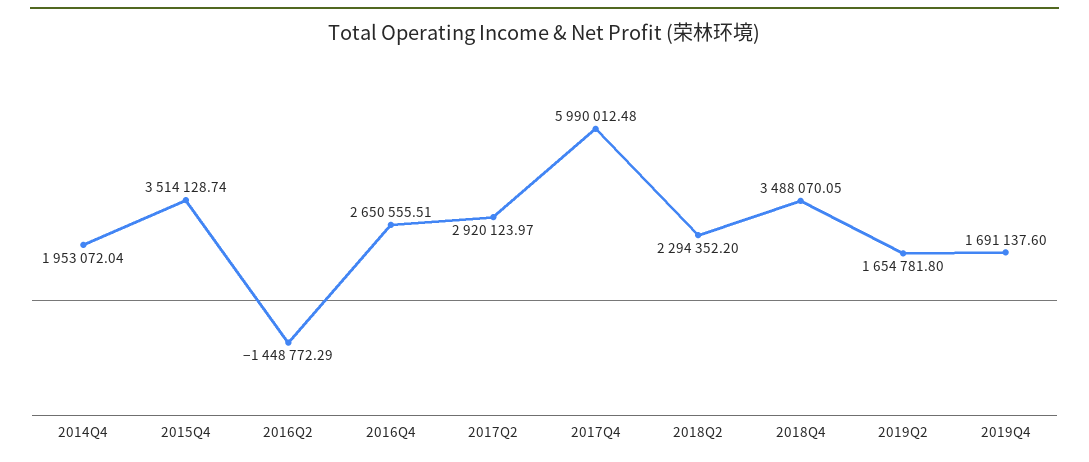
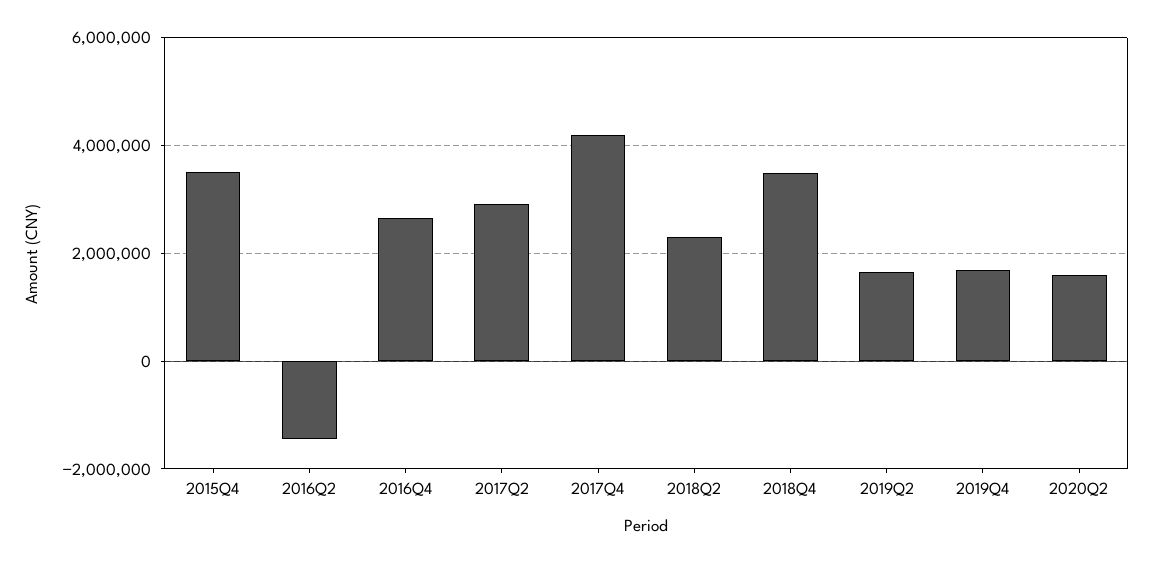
2014Q4: 1953072.04 -> none
2017Q4: 5990012.48 -> 4200000
2020Q2: none -> 1600000

